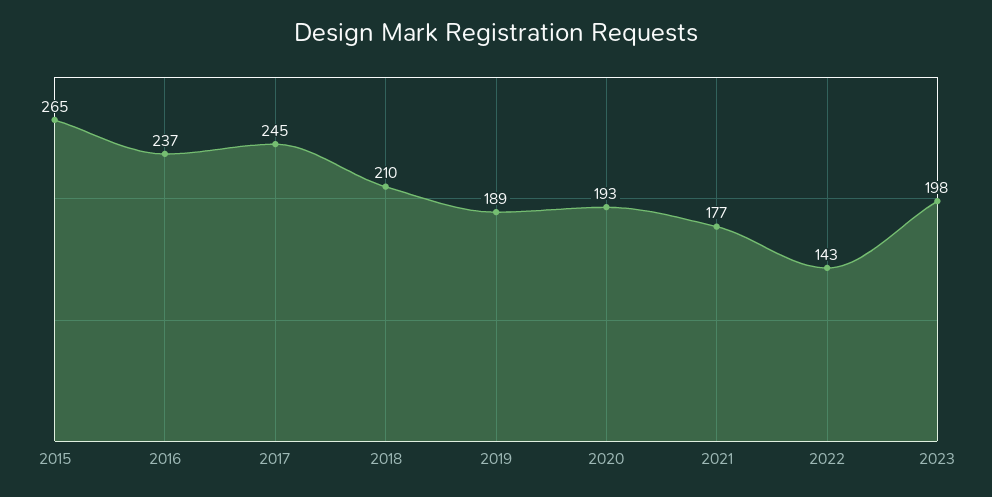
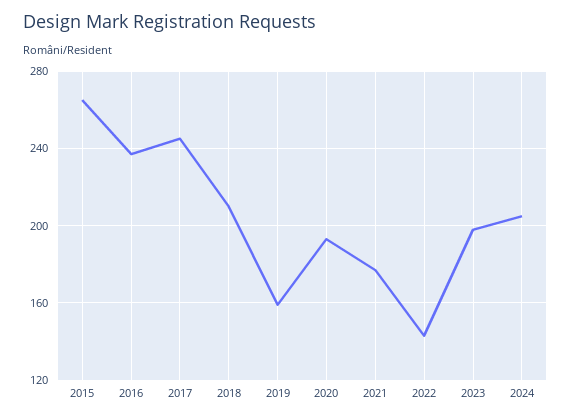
2019: 189 -> 160
2024: none -> 205

